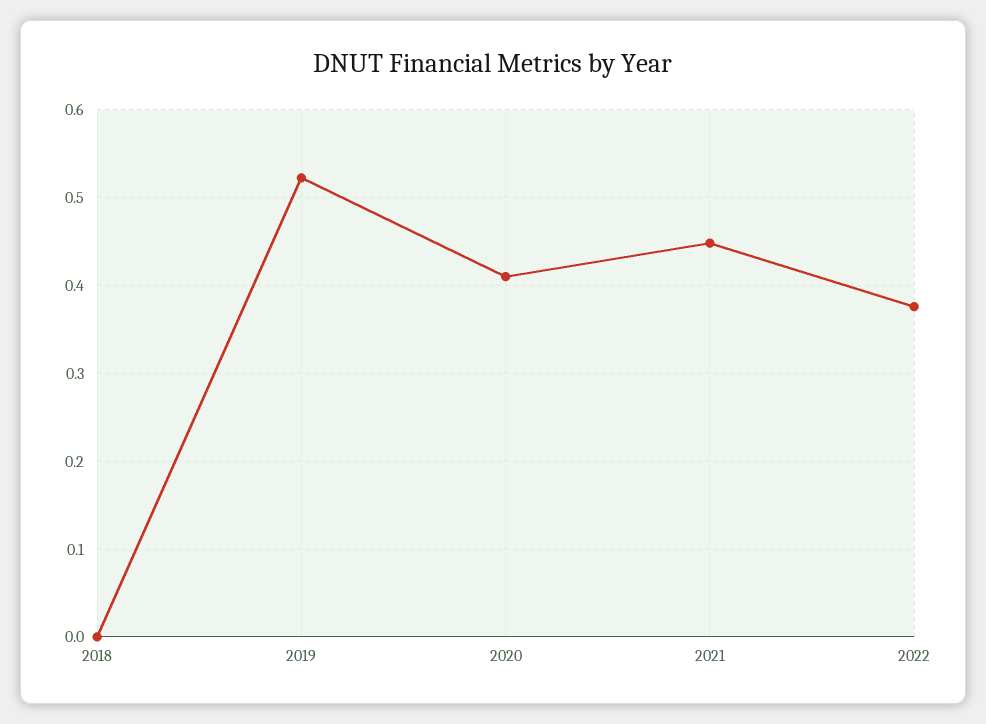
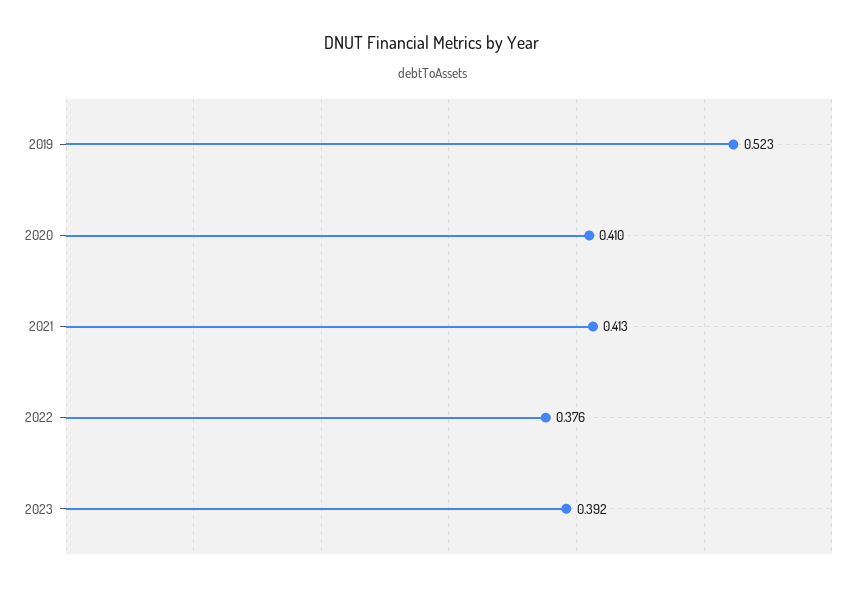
2018: 0 -> none
2021: 0.45 -> 0.413
2023: none -> 0.392

